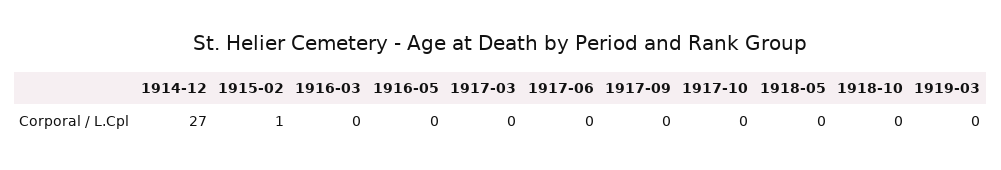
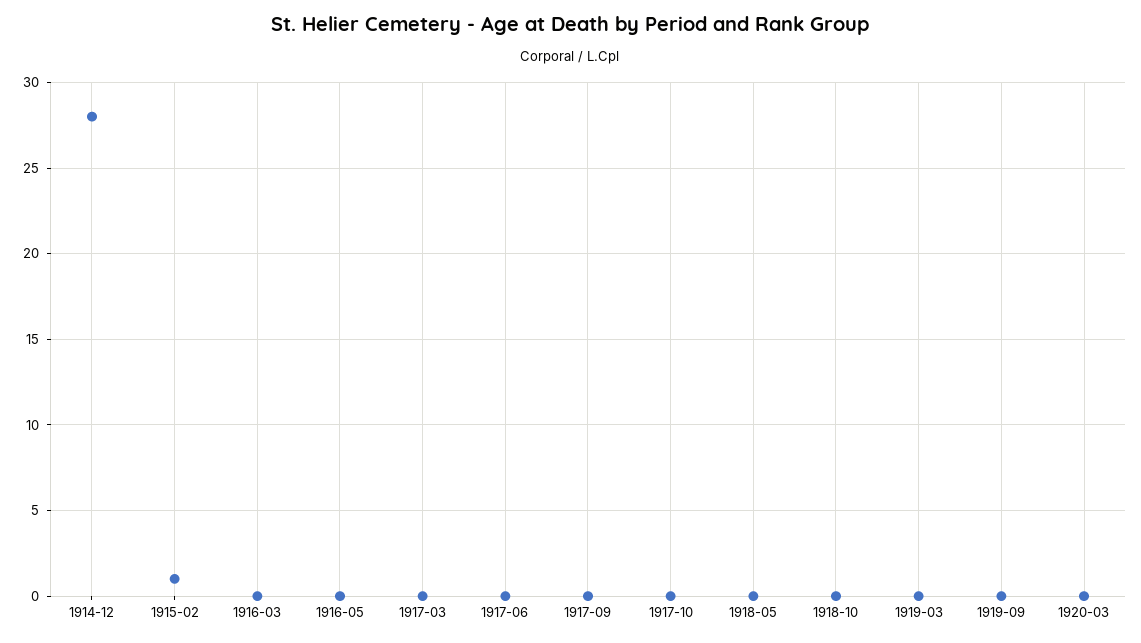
1914-12: 27 -> 28
1919-09: none -> 0
1920-03: none -> 0

